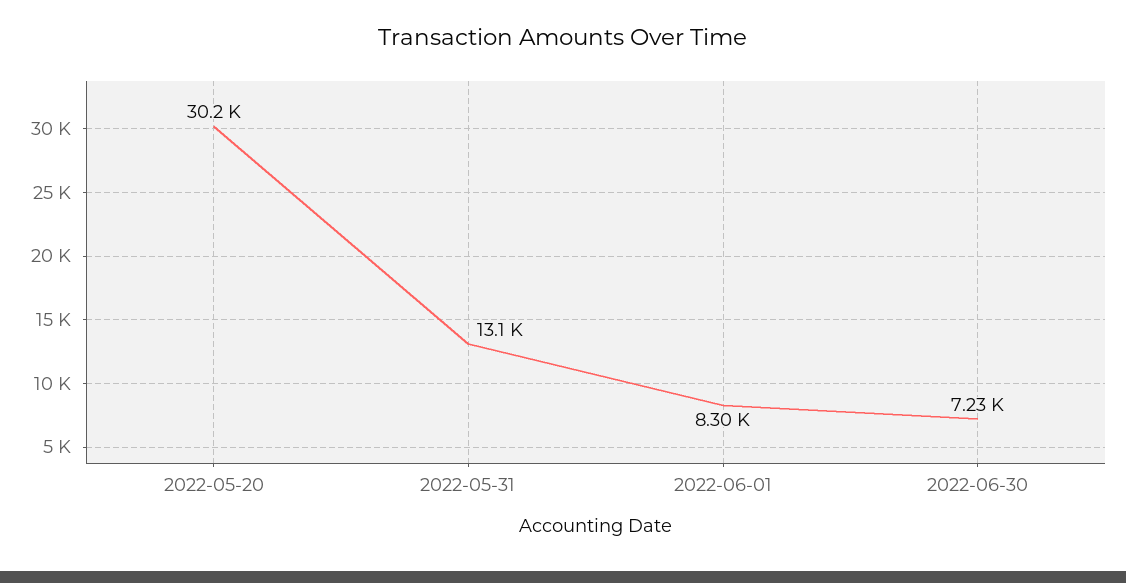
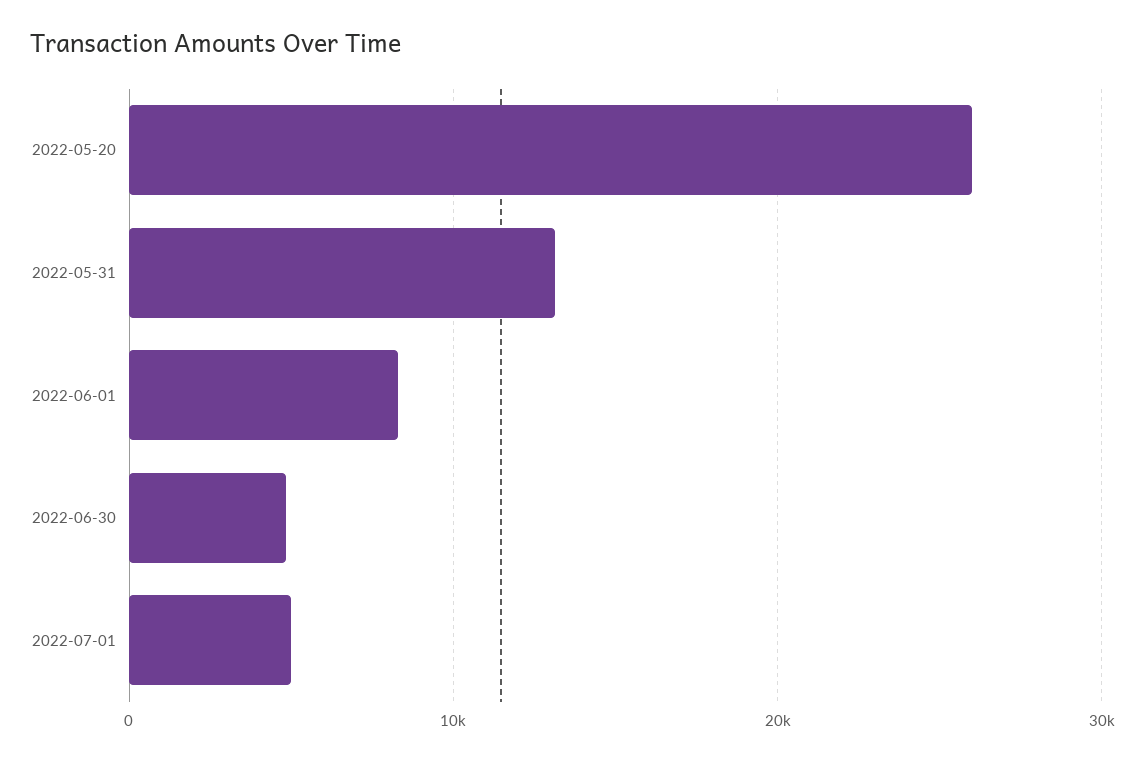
2022-05-20: 30200 -> 26000
2022-06-30: 7230 -> 5000
2022-07-01: none -> 5000

